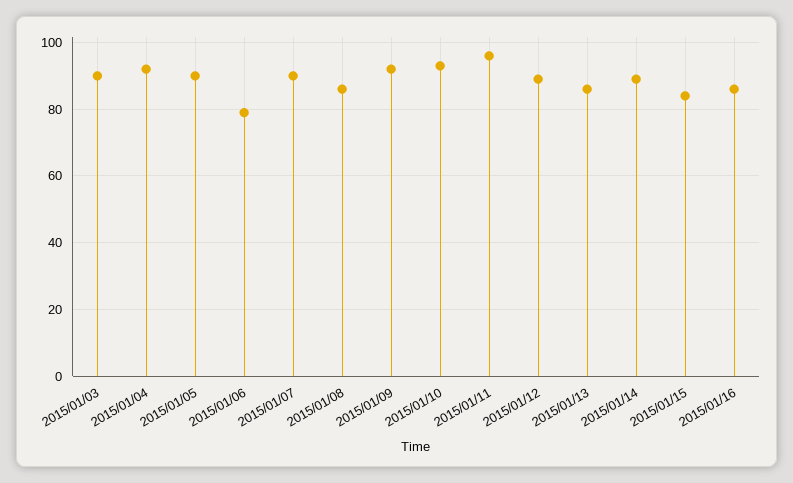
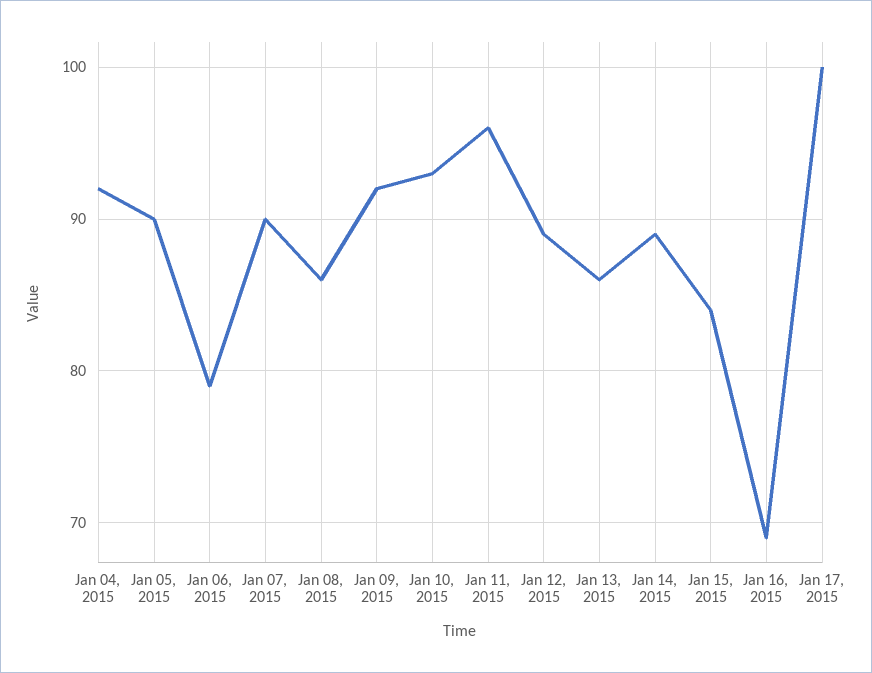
2015/01/03: 90 -> none
2015/01/16: 85 -> 69
Jan 17, 2015: none -> 100

